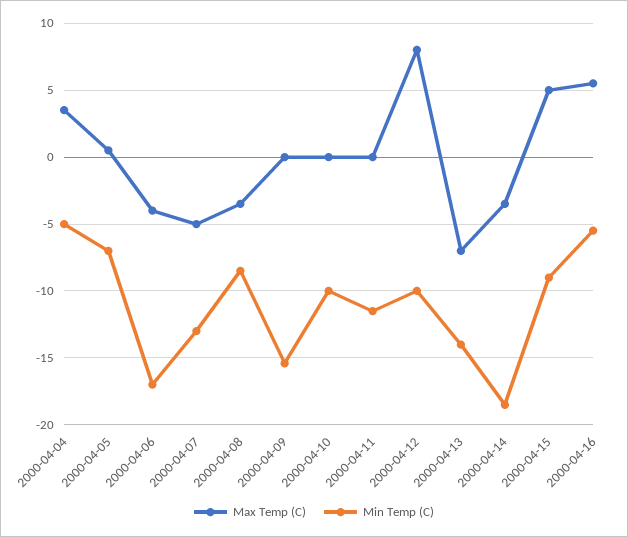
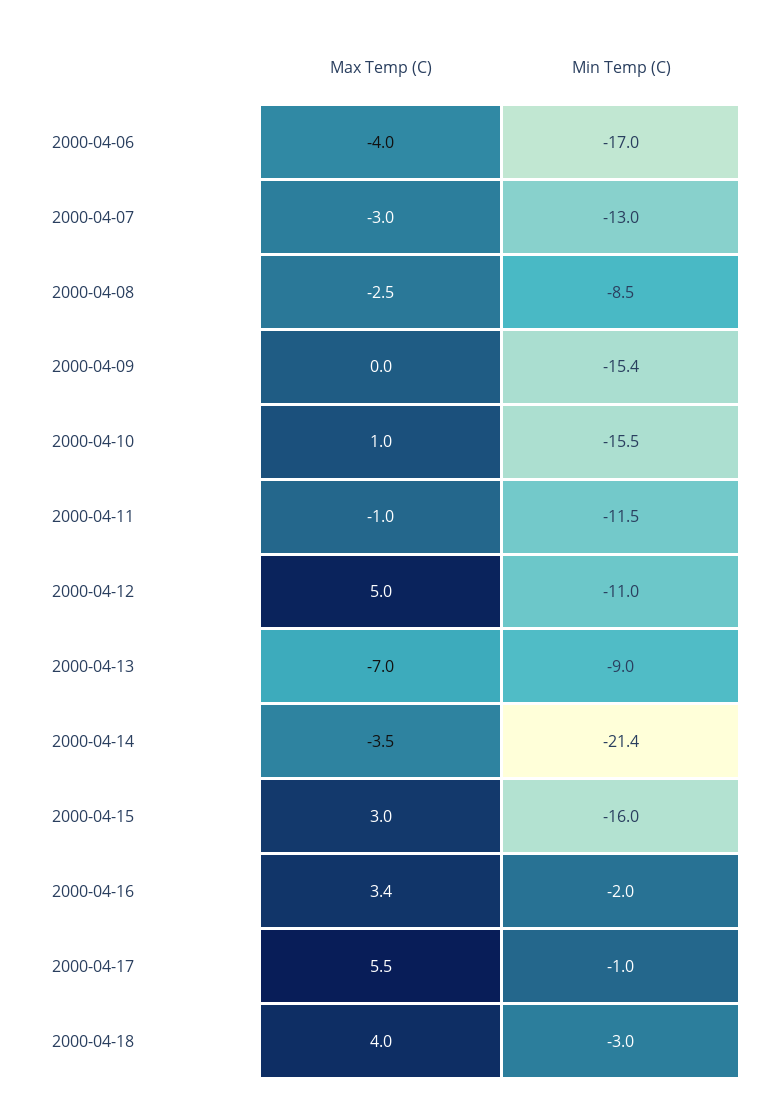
Max Temp (C), 2000-04-04: 3.5 -> none
Min Temp (C), 2000-04-04: -5 -> none
Max Temp (C), 2000-04-05: 0.5 -> none
Min Temp (C), 2000-04-05: -7 -> none
Max Temp (C), 2000-04-07: -5 -> -3
Max Temp (C), 2000-04-08: -3.5 -> -2.5
Max Temp (C), 2000-04-10: 0 -> 1
Min Temp (C), 2000-04-10: -10 -> -15.5
Max Temp (C), 2000-04-11: 0 -> -1
Max Temp (C), 2000-04-12: 8 -> 5
Min Temp (C), 2000-04-12: -10 -> -11
Min Temp (C), 2000-04-13: -14 -> -9
Min Temp (C), 2000-04-14: -18.5 -> -21.4
Max Temp (C), 2000-04-15: 5 -> 3
Min Temp (C), 2000-04-15: -9 -> -16
Max Temp (C), 2000-04-16: 5.5 -> 3.4
Min Temp (C), 2000-04-16: -5.5 -> -2
Max Temp (C), 2000-04-17: none -> 5.5
Min Temp (C), 2000-04-17: none -> -1
Max Temp (C), 2000-04-18: none -> 4
Min Temp (C), 2000-04-18: none -> -3

